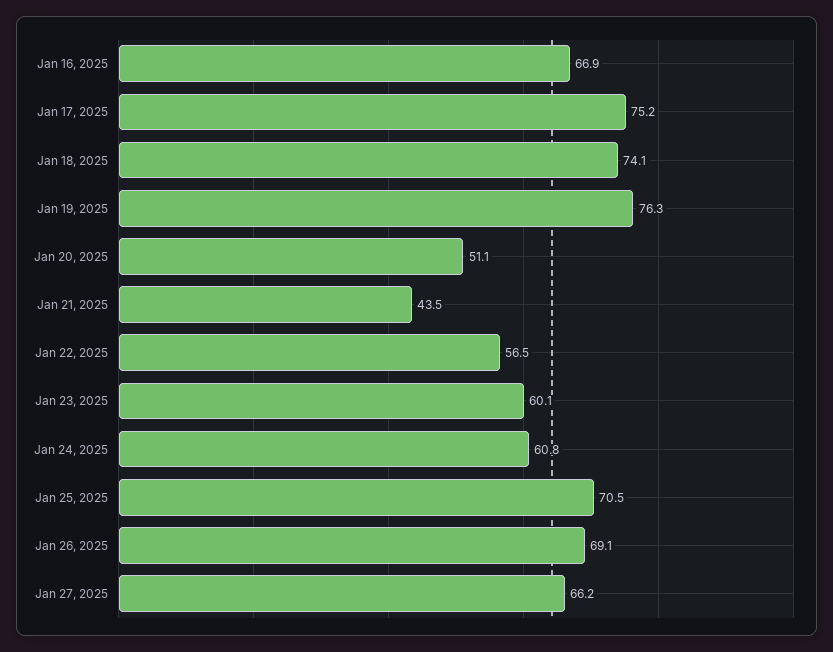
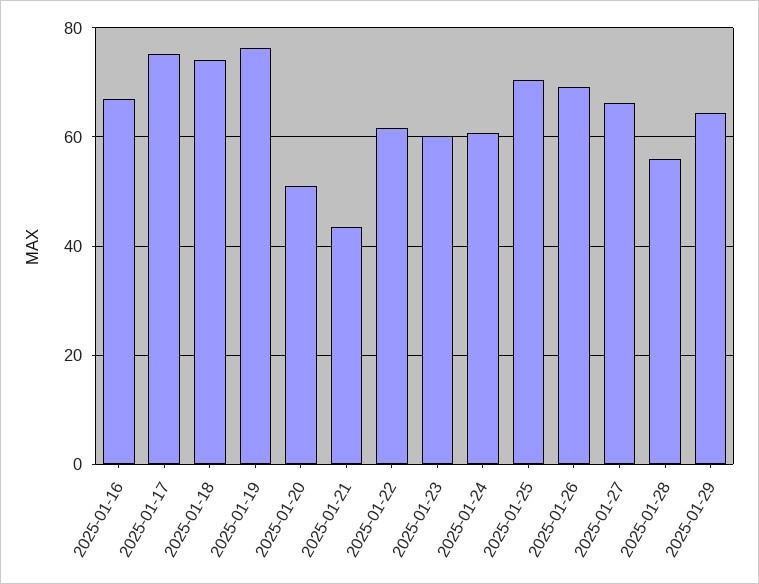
Jan 22, 2025: 56.5 -> 62
2025-01-28: none -> 56
2025-01-29: none -> 64

